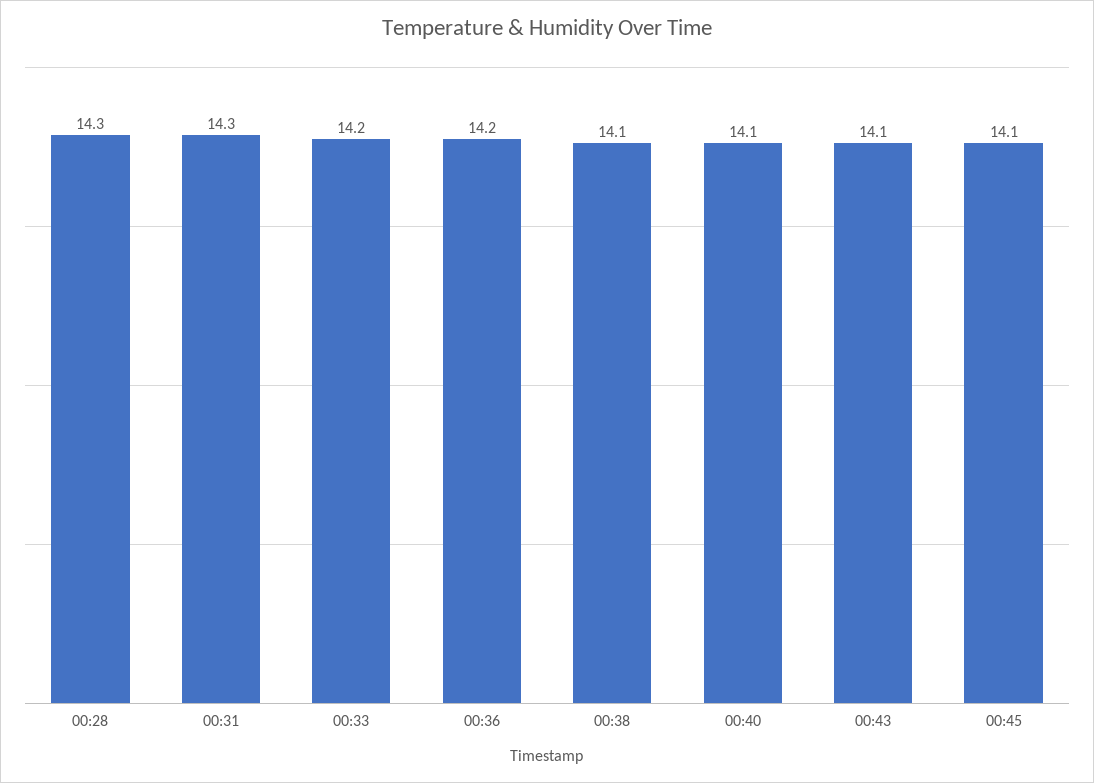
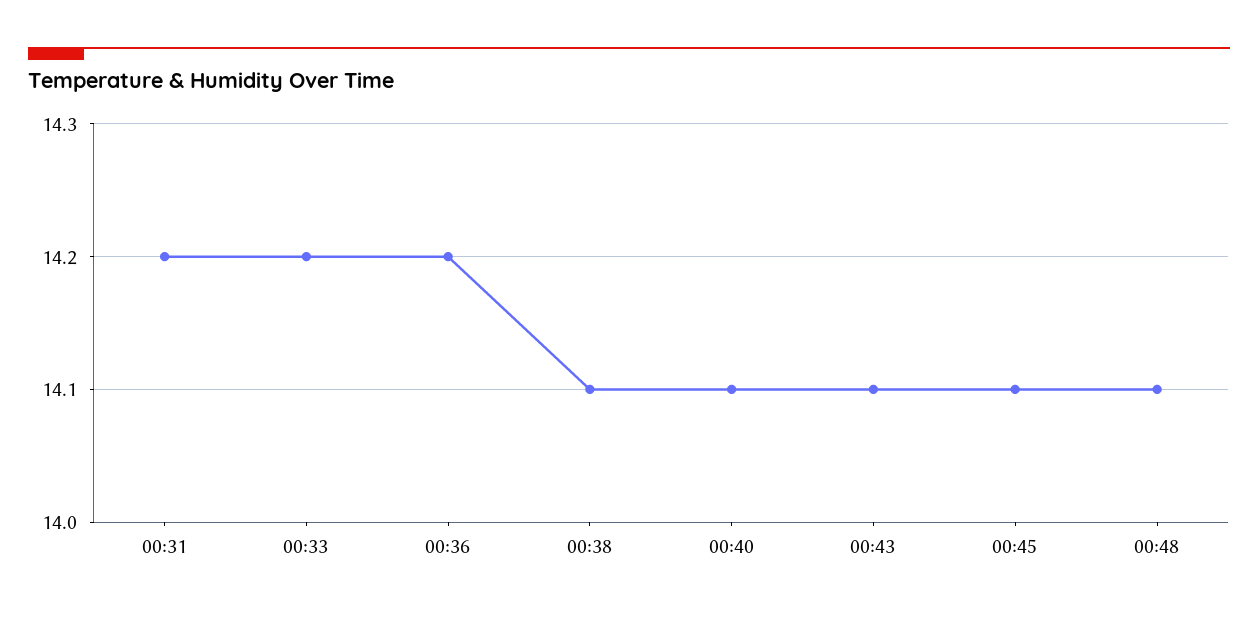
00:28: 14.3 -> none
00:31: 14.3 -> 14.2
00:48: none -> 14.1

